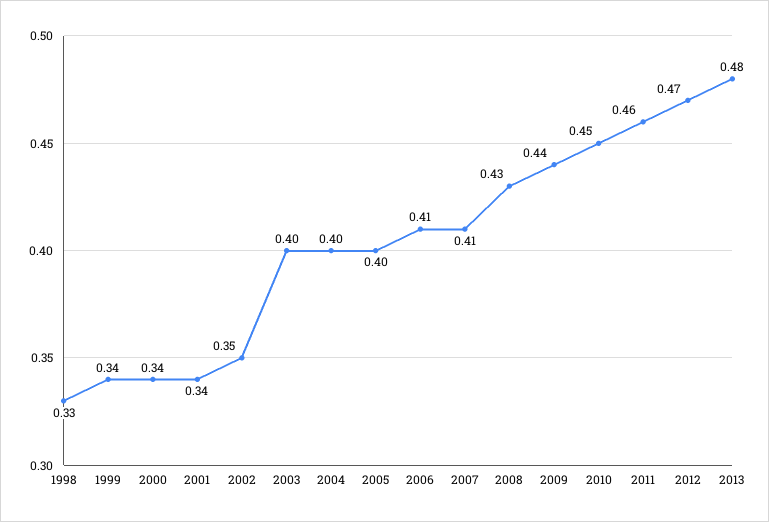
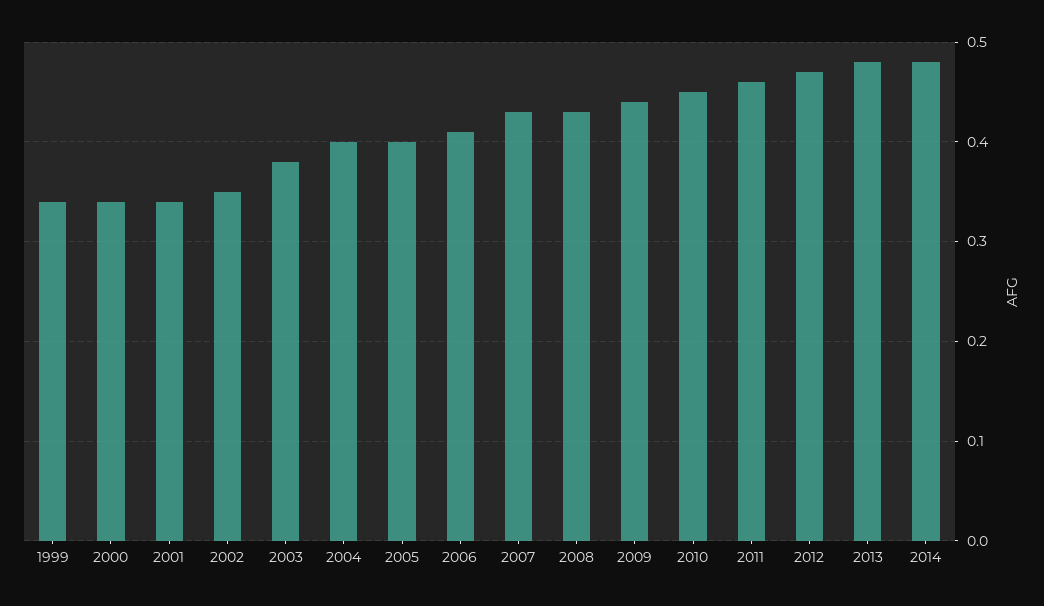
1998: 0.33 -> none
2003: 0.4 -> 0.38
2007: 0.41 -> 0.43
2014: none -> 0.48

